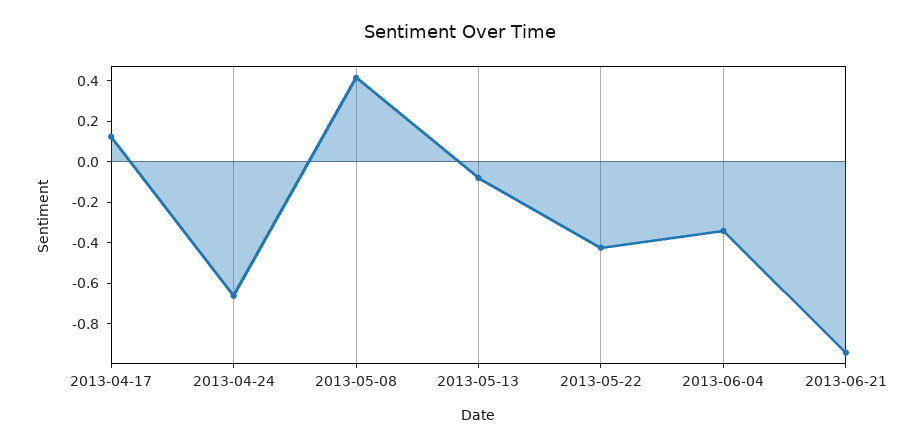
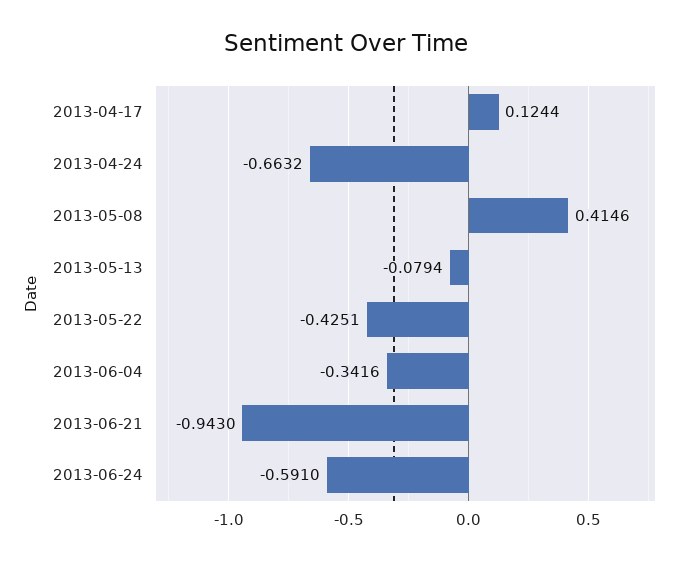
2013-06-24: none -> -0.591

